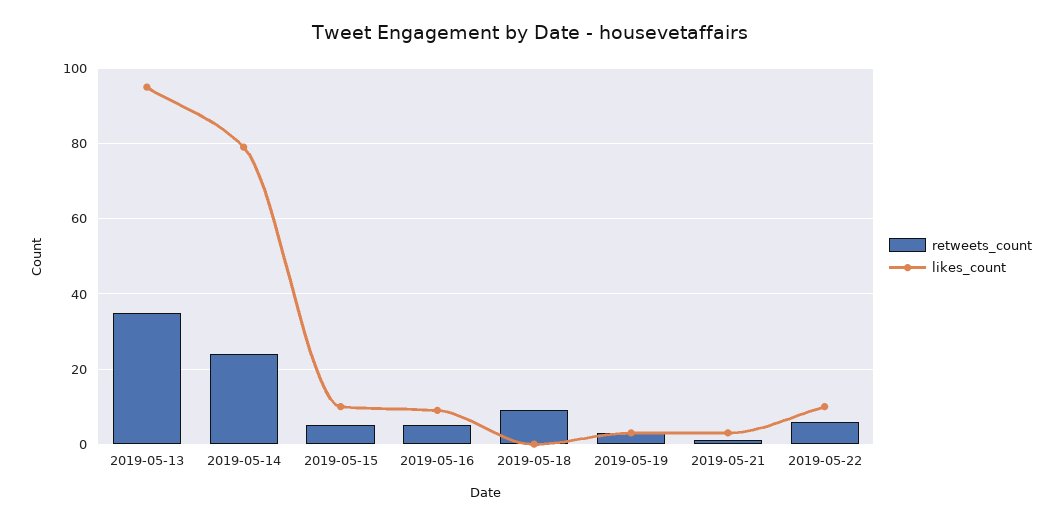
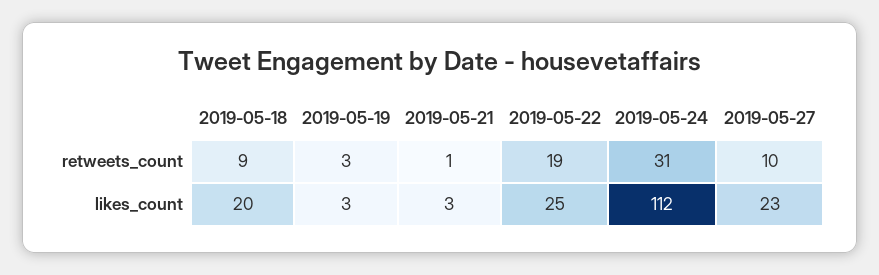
retweets_count, 2019-05-13: 35 -> none
likes_count, 2019-05-13: 95 -> none
retweets_count, 2019-05-14: 25 -> none
likes_count, 2019-05-14: 80 -> none
retweets_count, 2019-05-15: 5 -> none
likes_count, 2019-05-15: 10 -> none
retweets_count, 2019-05-16: 5 -> none
likes_count, 2019-05-16: 10 -> none
likes_count, 2019-05-18: 0 -> 20
retweets_count, 2019-05-22: 5 -> 19
likes_count, 2019-05-22: 10 -> 25
retweets_count, 2019-05-24: none -> 31
retweets_count, 2019-05-27: none -> 10
likes_count, 2019-05-24: none -> 112
likes_count, 2019-05-27: none -> 23

